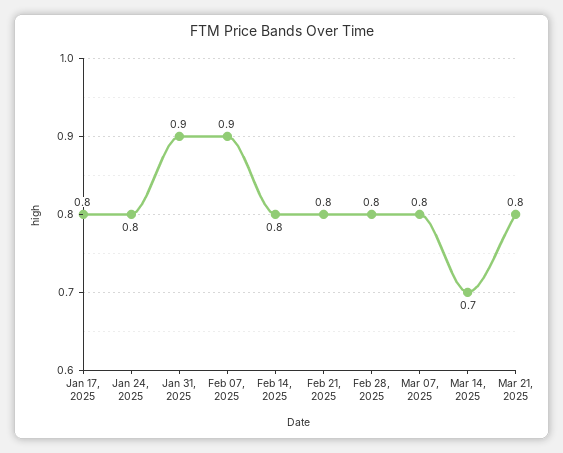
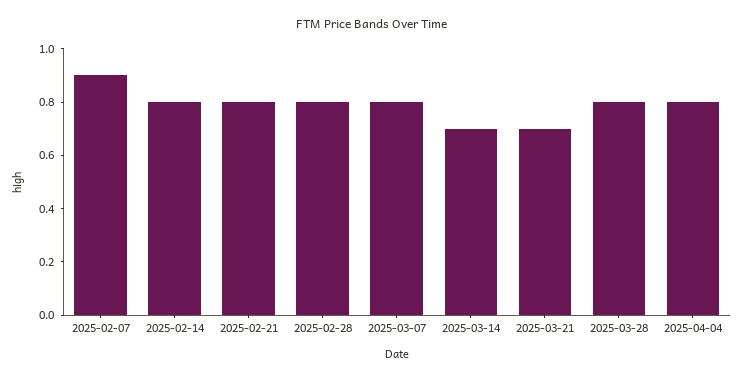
Jan 17, 2025: 0.8 -> none
Jan 24, 2025: 0.8 -> none
Jan 31, 2025: 0.9 -> none
Mar 21, 2025: 0.8 -> 0.7
2025-03-28: none -> 0.8
2025-04-04: none -> 0.8

